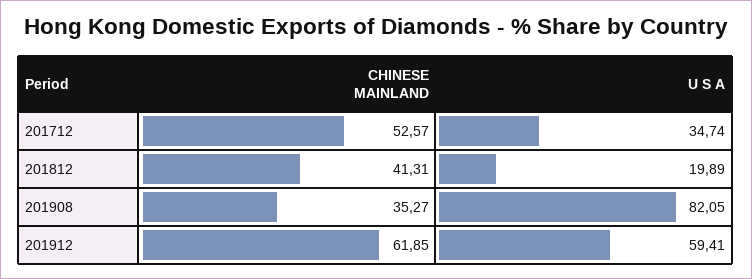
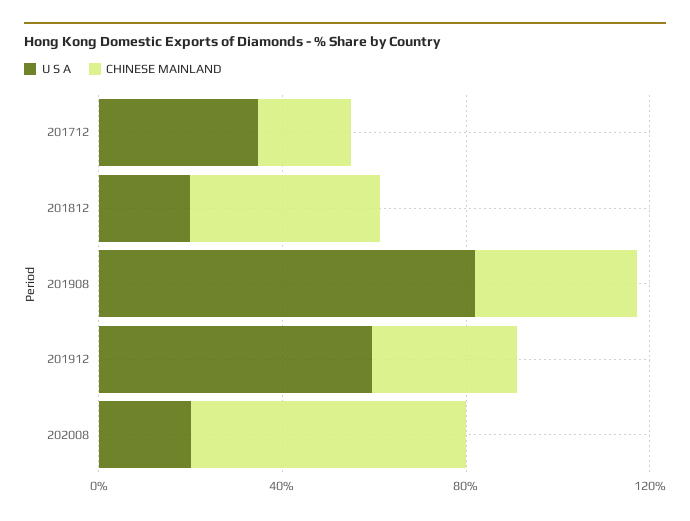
CHINESE MAINLAND, 201712: 52.57 -> 20
CHINESE MAINLAND, 201912: 61.85 -> 30
U S A, 202008: none -> 20
CHINESE MAINLAND, 202008: none -> 60

